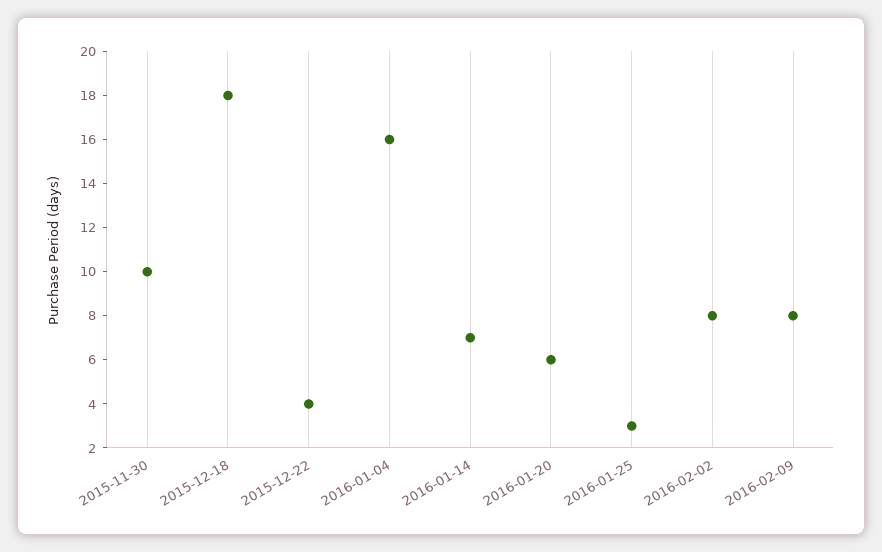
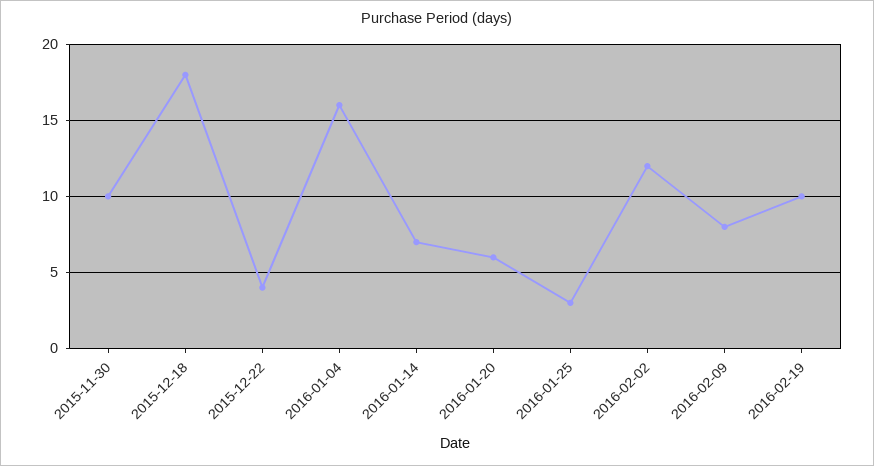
2016-02-02: 8 -> 12
2016-02-19: none -> 10

